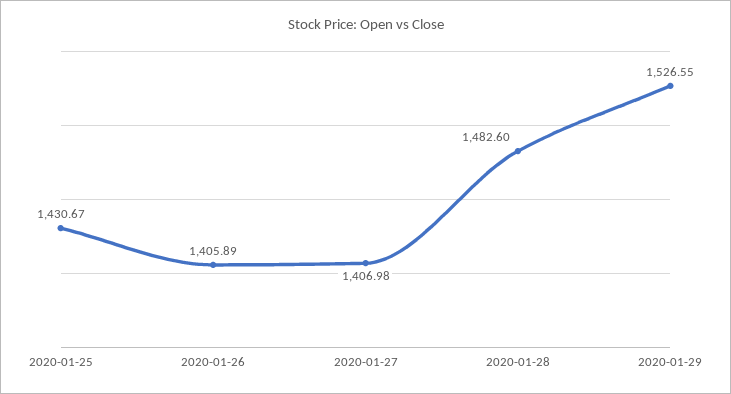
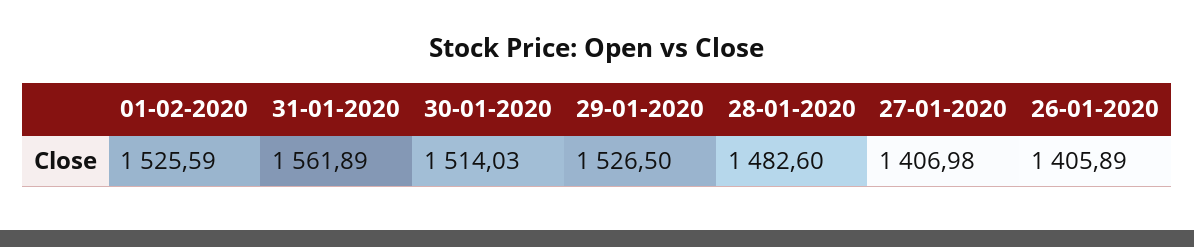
2020-01-25: 1430.67 -> none
2020-01-29: 1526.55 -> 1526.5
01-02-2020: none -> 1525.59
31-01-2020: none -> 1561.89
30-01-2020: none -> 1514.03

